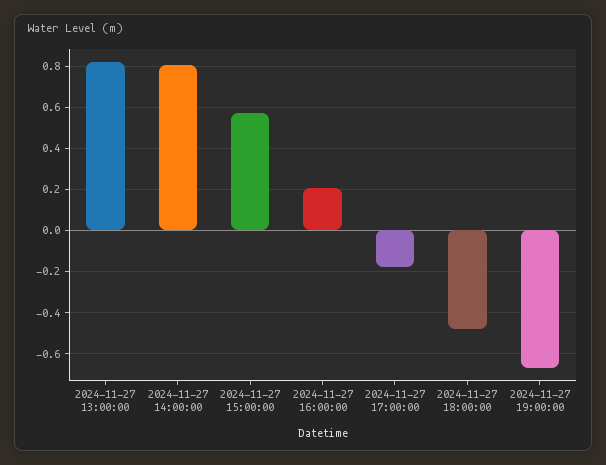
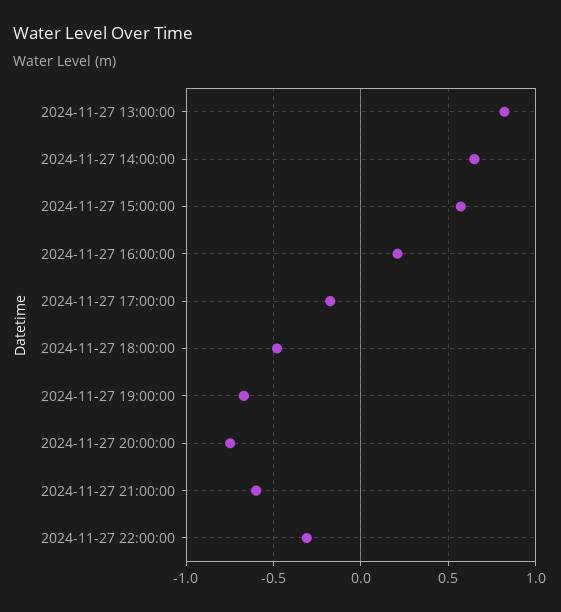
2024-11-27 14:00:00: 0.8 -> 0.65
2024-11-27 20:00:00: none -> -0.75
2024-11-27 21:00:00: none -> -0.6
2024-11-27 22:00:00: none -> -0.3

